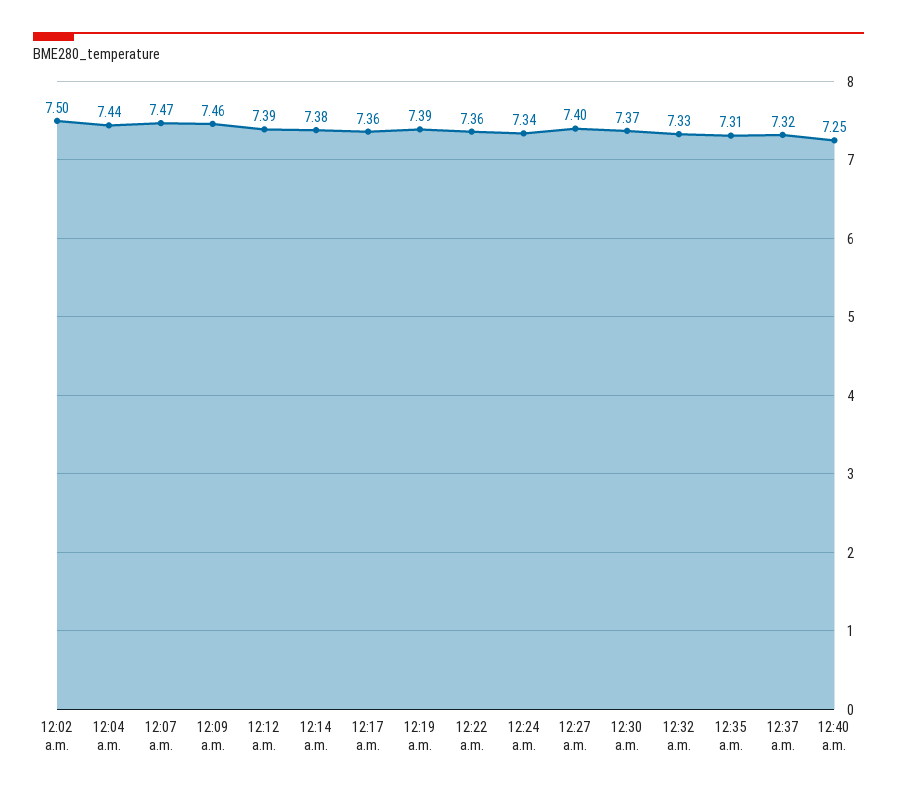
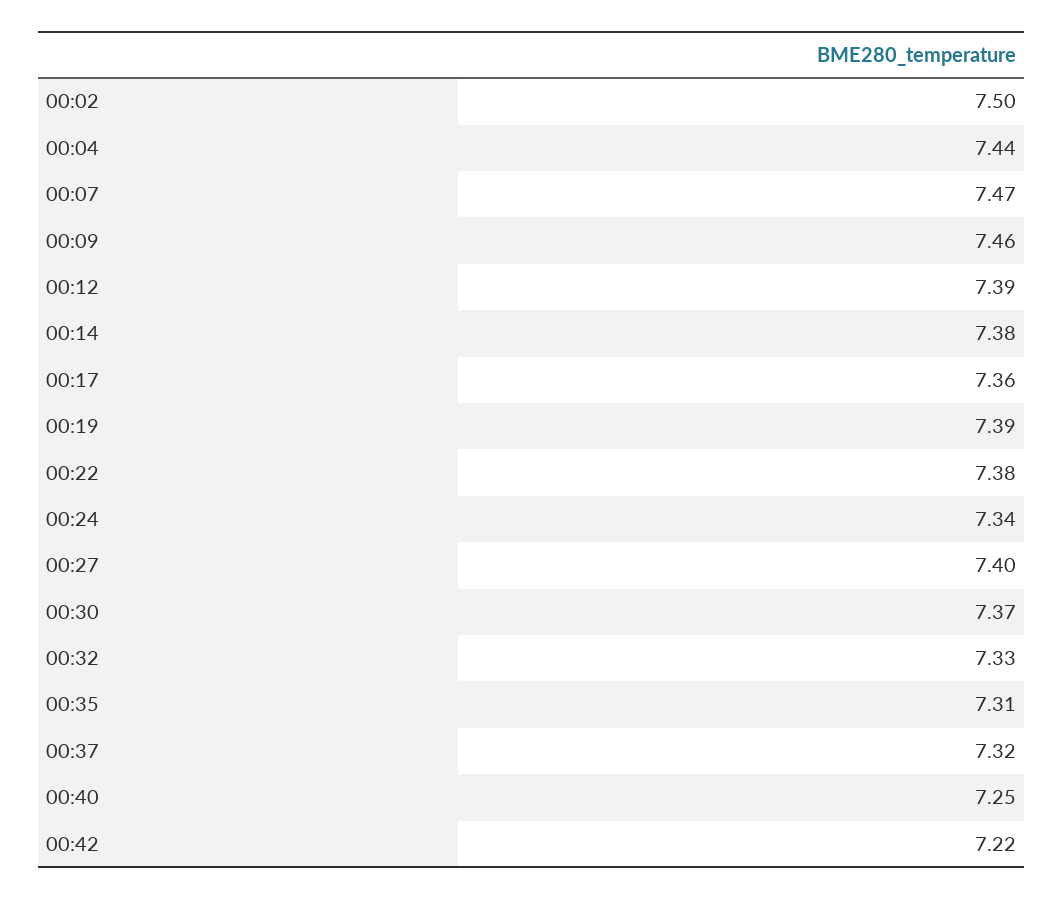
12:22 a.m.: 7.36 -> 7.38
00:42: none -> 7.22

